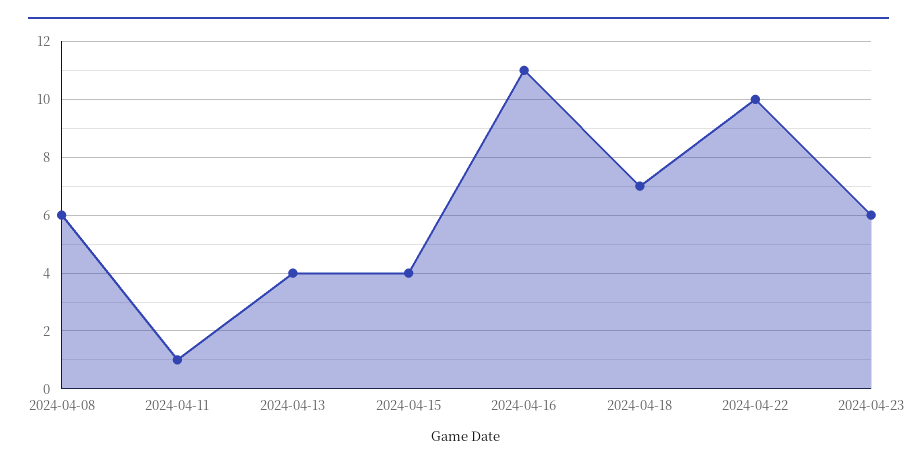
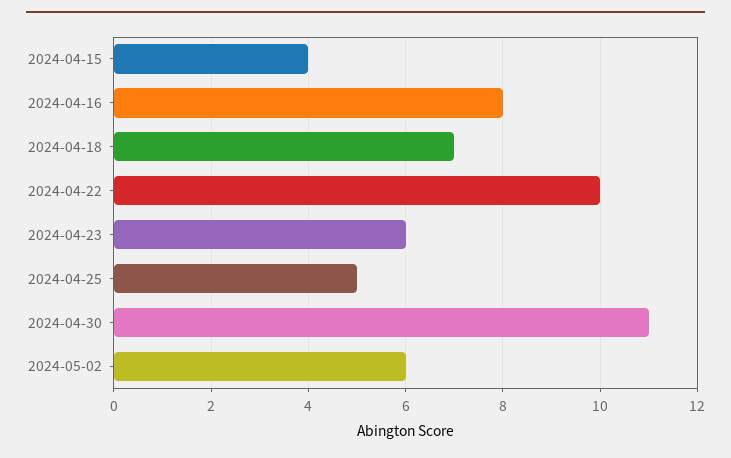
2024-04-08: 6 -> none
2024-04-11: 1 -> none
2024-04-13: 4 -> none
2024-04-16: 11 -> 8
2024-04-25: none -> 5
2024-04-30: none -> 11
2024-05-02: none -> 6

